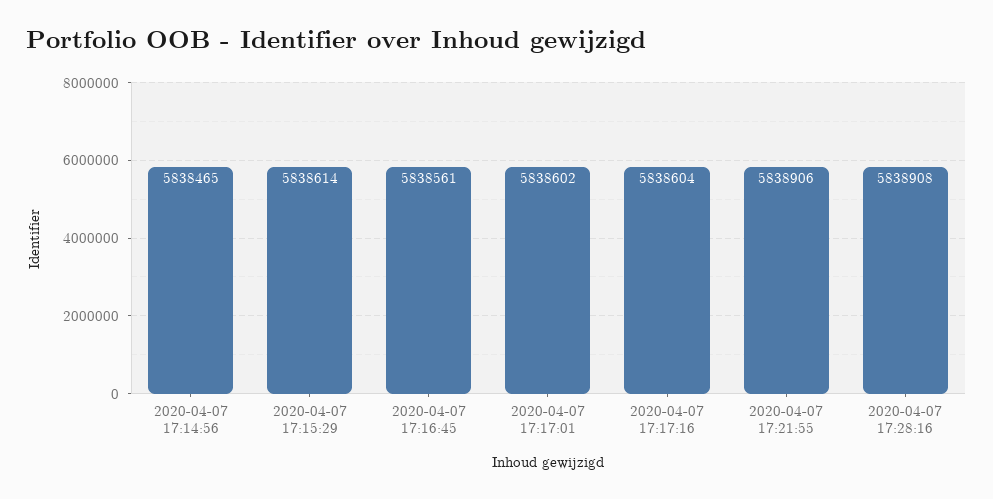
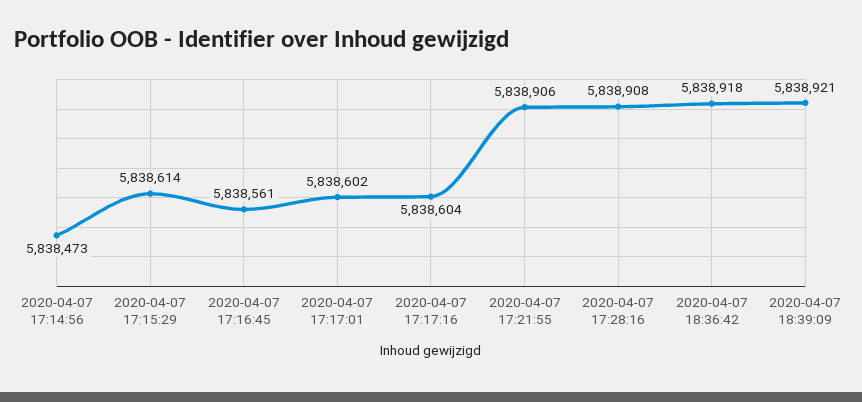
2020-04-07 17:14:56: 5838465 -> 5838473
2020-04-07 18:36:42: none -> 5838918
2020-04-07 18:39:09: none -> 5838921

